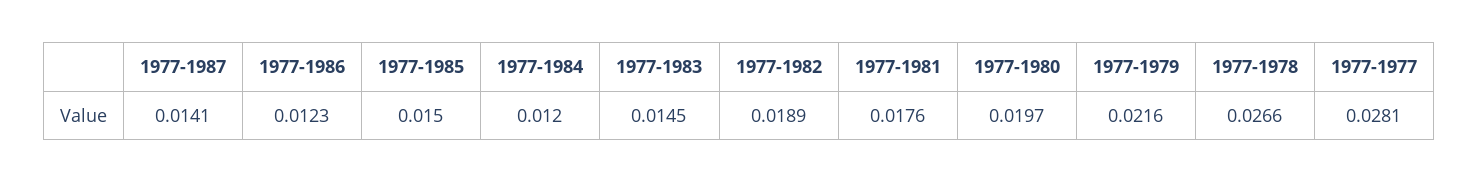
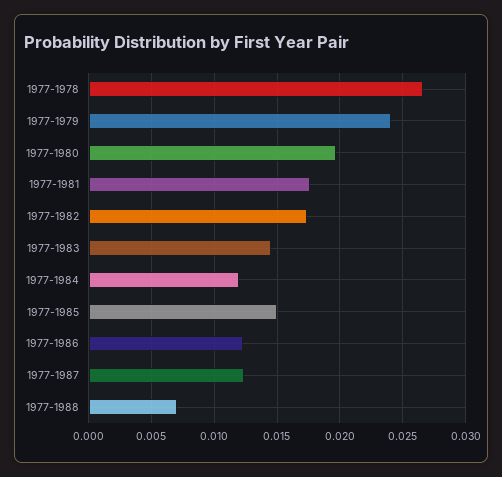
1977-1987: 0.0141 -> 0.0125
1977-1982: 0.0189 -> 0.0175
1977-1979: 0.0216 -> 0.024
1977-1977: 0.0281 -> none
1977-1988: none -> 0.007

